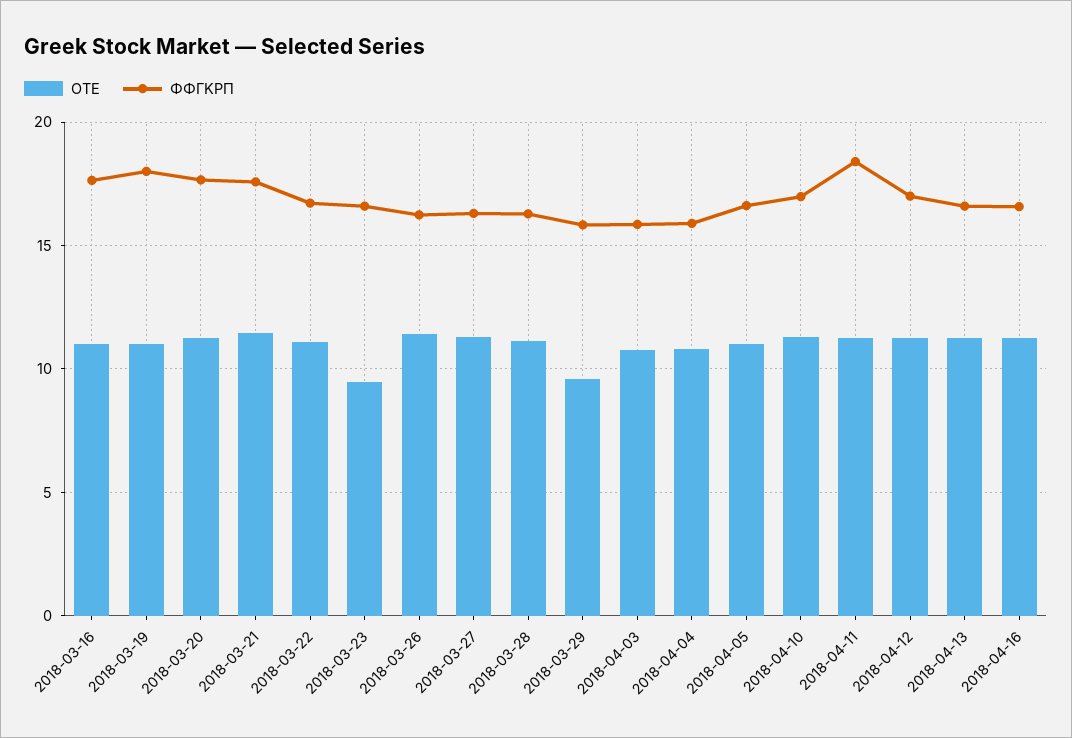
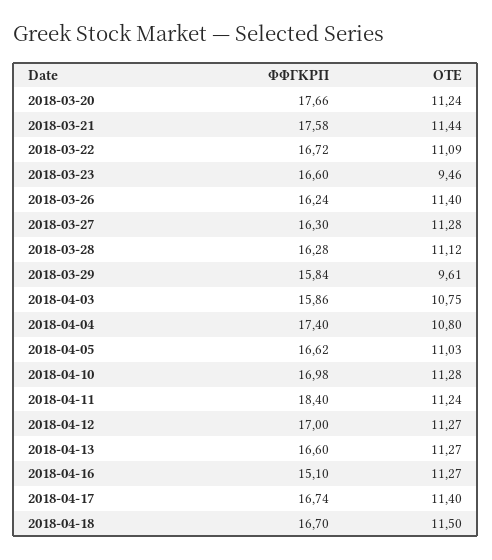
ΟΤΕ, 2018-03-16: 11 -> none
ΦΦΓΚΡΠ, 2018-03-16: 17.5 -> none
ΟΤΕ, 2018-03-19: 11 -> none
ΦΦΓΚΡΠ, 2018-03-19: 18 -> none
ΦΦΓΚΡΠ, 2018-04-04: 16 -> 17.4
ΦΦΓΚΡΠ, 2018-04-16: 16.5 -> 15.1
ΦΦΓΚΡΠ, 2018-04-17: none -> 16.74
ΟΤΕ, 2018-04-17: none -> 11.4
ΦΦΓΚΡΠ, 2018-04-18: none -> 16.7
ΟΤΕ, 2018-04-18: none -> 11.5

